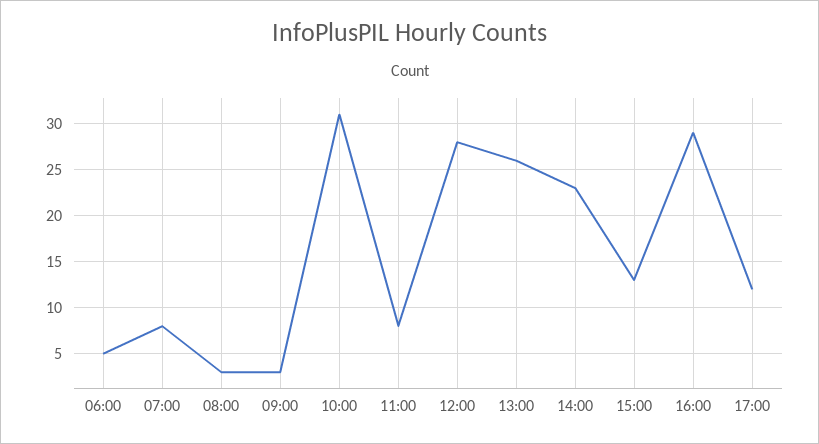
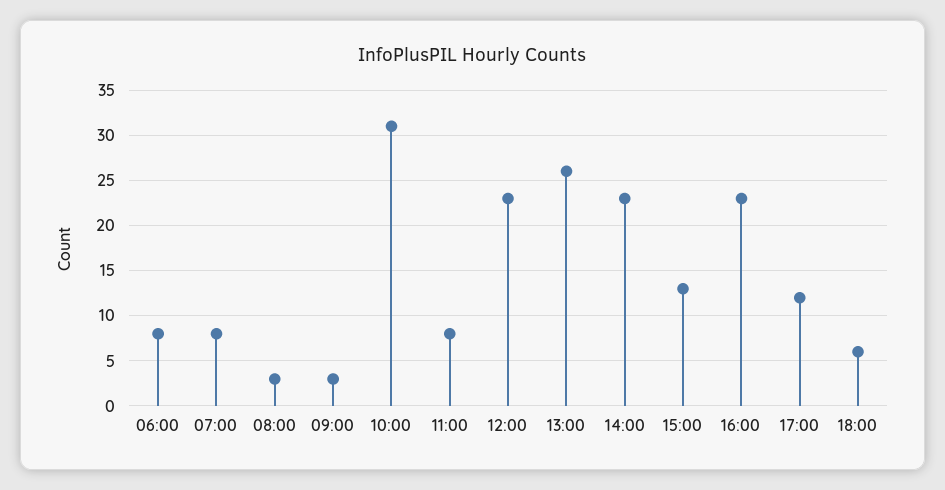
06:00: 5 -> 8
12:00: 28 -> 23
16:00: 29 -> 23
18:00: none -> 6

